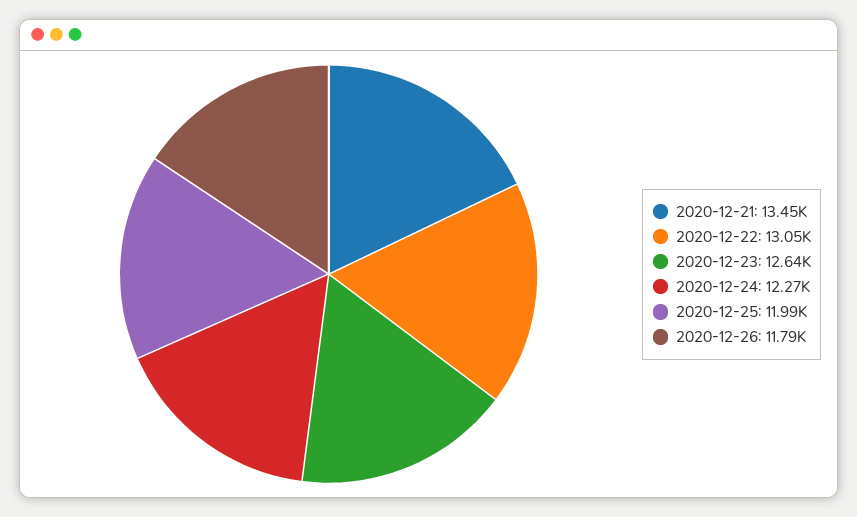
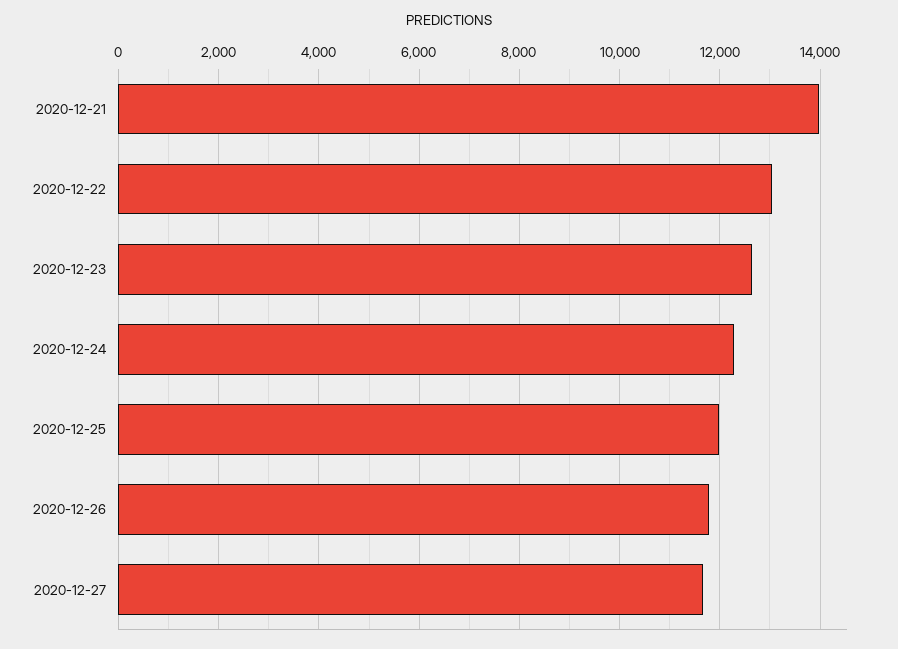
2020-12-21: 13450 -> 14000
2020-12-27: none -> 11600

